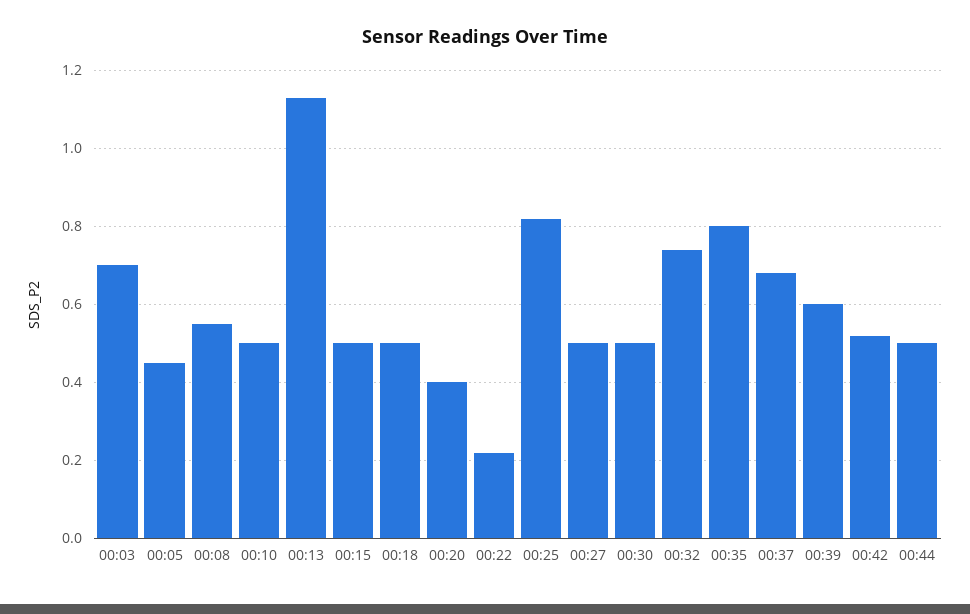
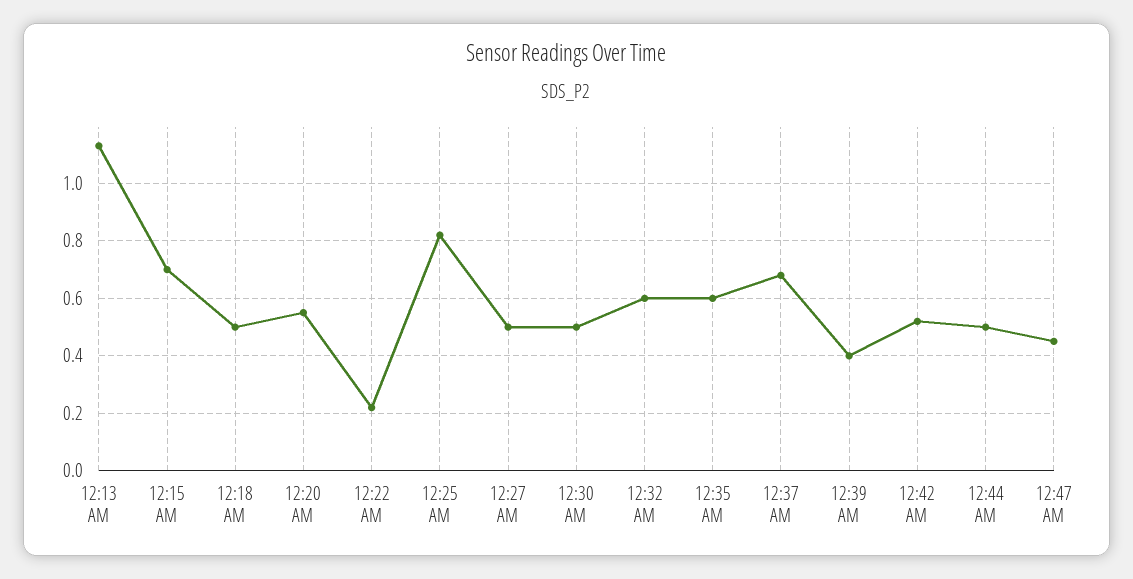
00:03: 0.7 -> none
00:05: 0.45 -> none
00:08: 0.55 -> none
00:10: 0.5 -> none
00:15: 0.5 -> 0.7
00:20: 0.4 -> 0.55
00:32: 0.75 -> 0.6
00:35: 0.8 -> 0.6
00:39: 0.6 -> 0.4
12:47 AM: none -> 0.45

